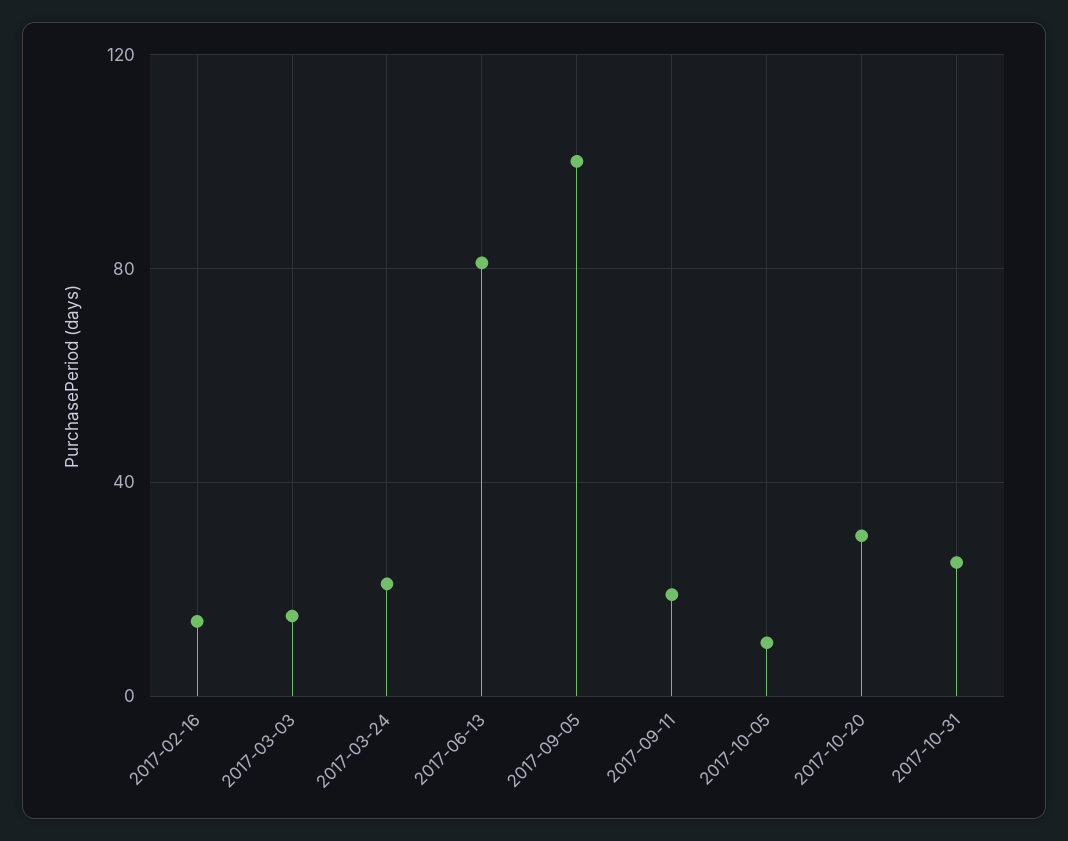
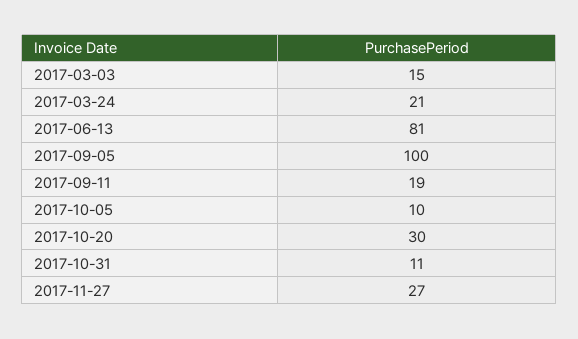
2017-02-16: 15 -> none
2017-10-31: 25 -> 11
2017-11-27: none -> 27

